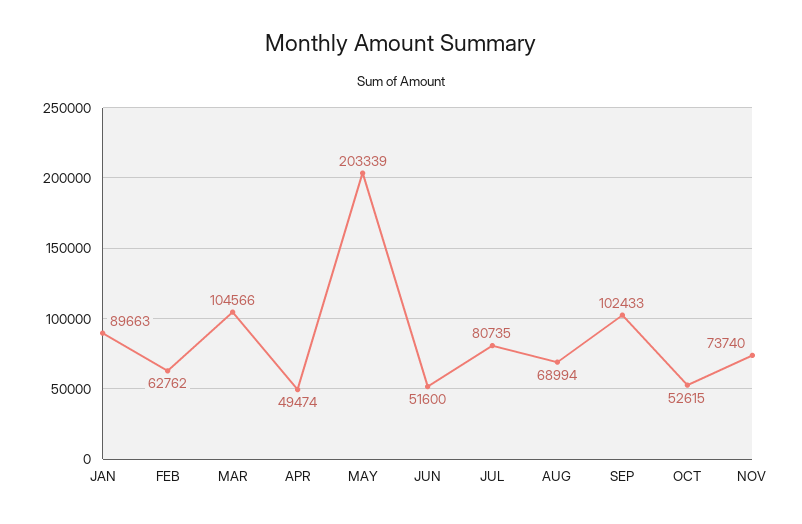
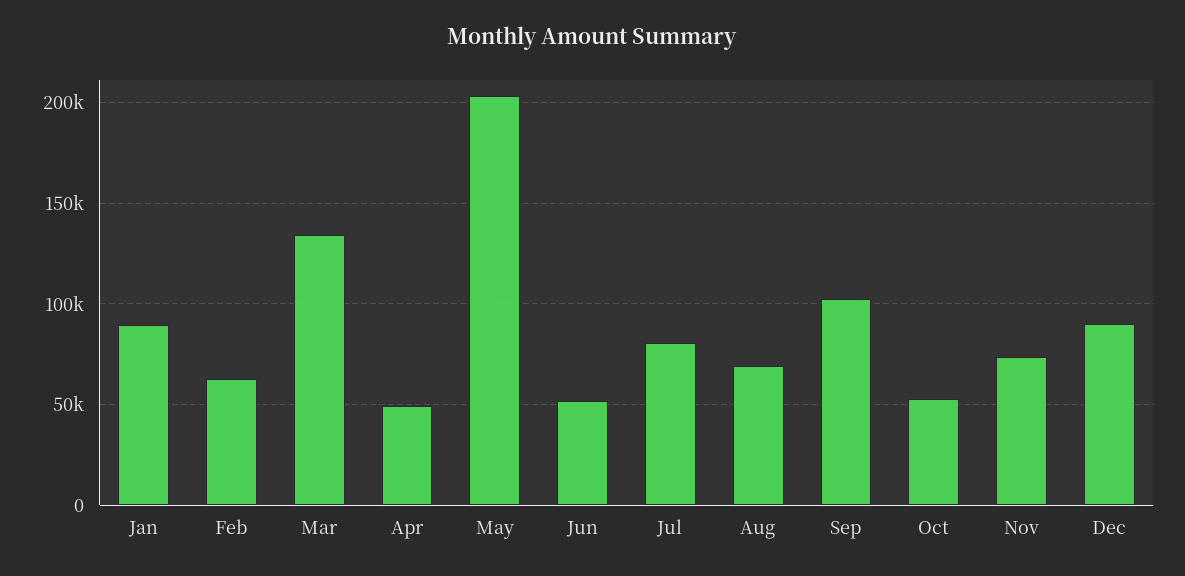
MAR: 104566 -> 135000
Dec: none -> 90000

